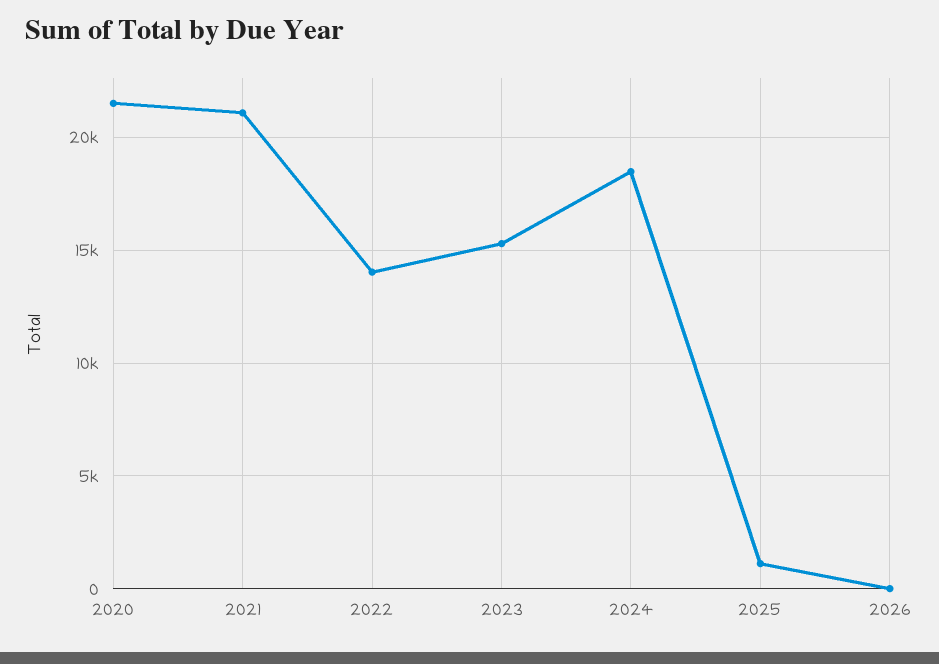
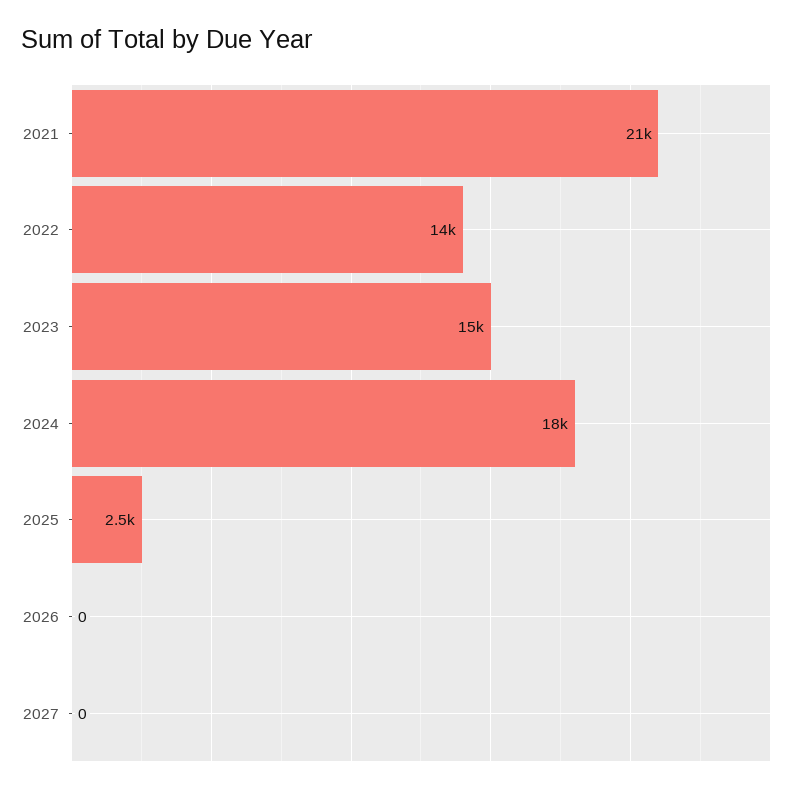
2020: 21500 -> none
2025: 1000 -> 2500
2027: none -> 0

